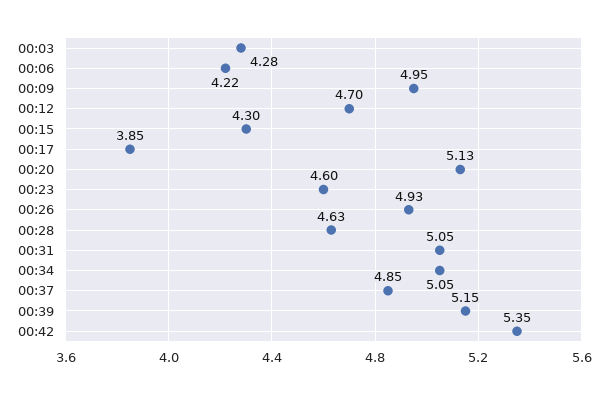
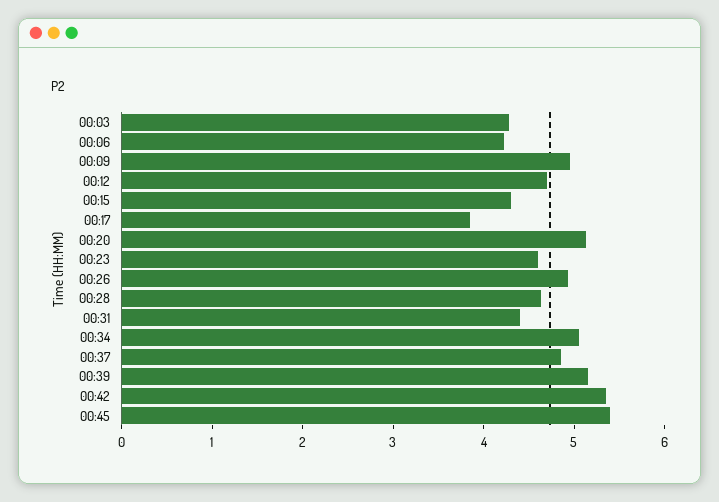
00:31: 5.05 -> 4.4
00:45: none -> 5.4

